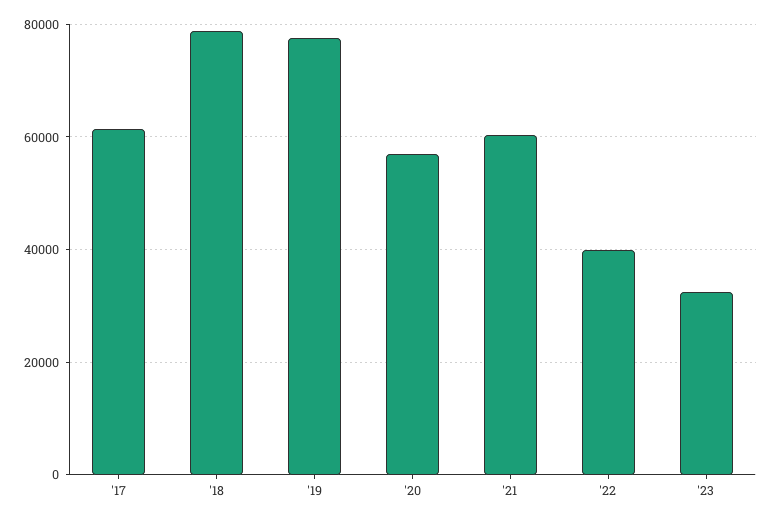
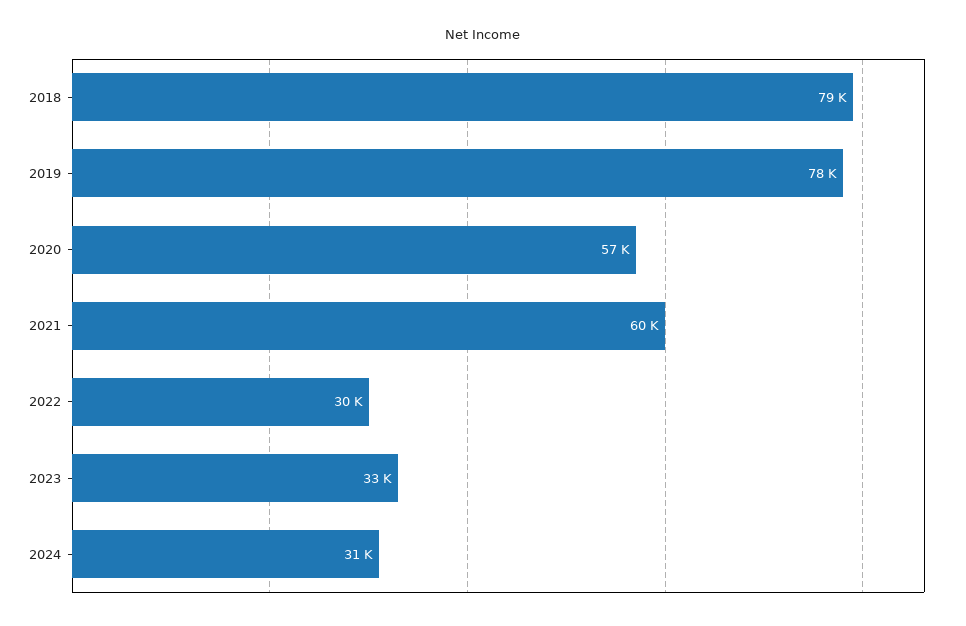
'17: 62000 -> none
'22: 40000 -> 30000
2024: none -> 31000

